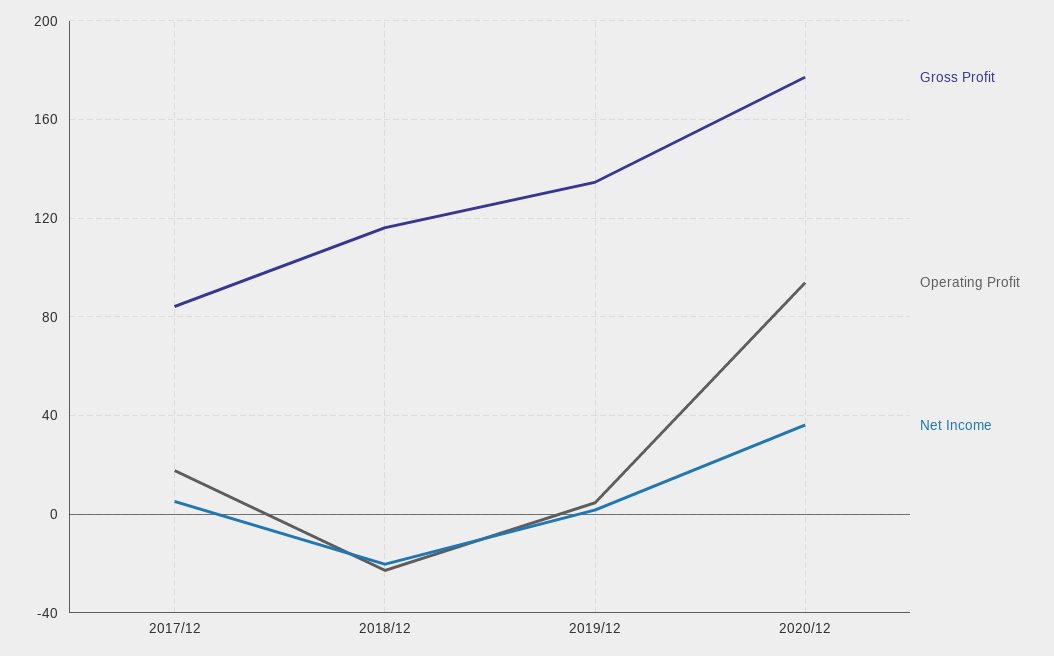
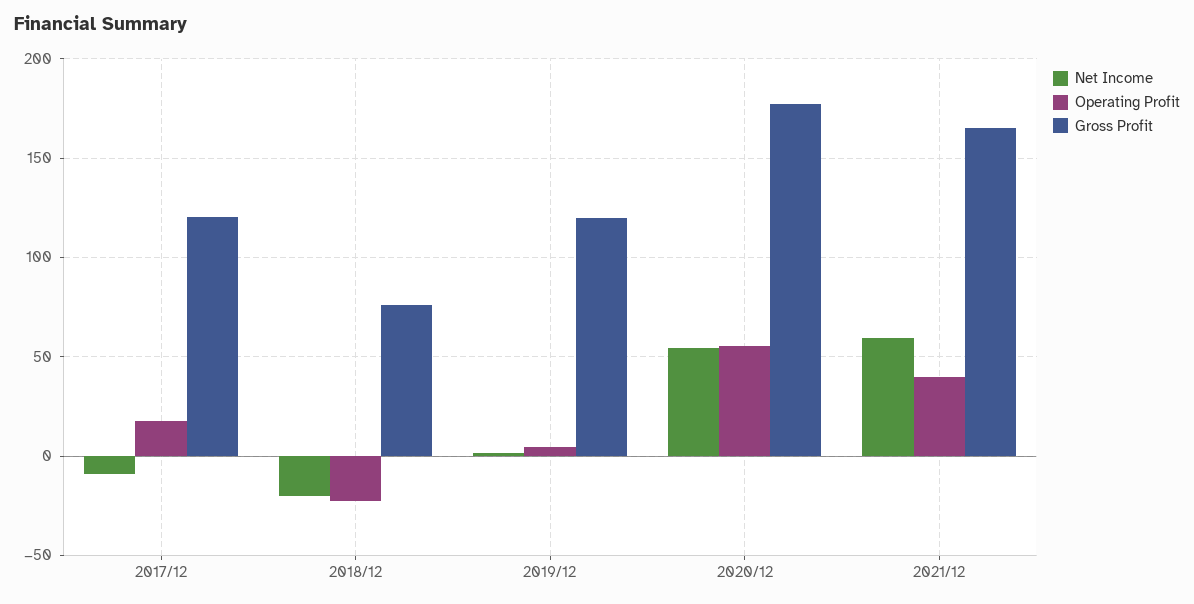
Gross Profit, 2017/12: 85 -> 120
Net Income, 2017/12: 5 -> -10
Gross Profit, 2018/12: 115 -> 75
Gross Profit, 2019/12: 135 -> 120
Operating Profit, 2020/12: 95 -> 55
Net Income, 2020/12: 35 -> 55
Net Income, 2021/12: none -> 60
Operating Profit, 2021/12: none -> 40
Gross Profit, 2021/12: none -> 165

